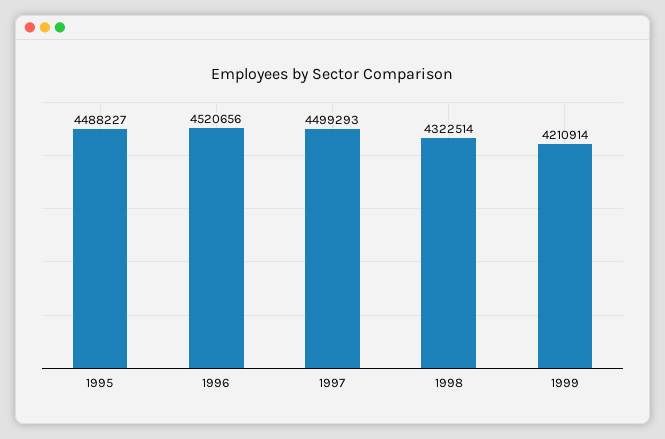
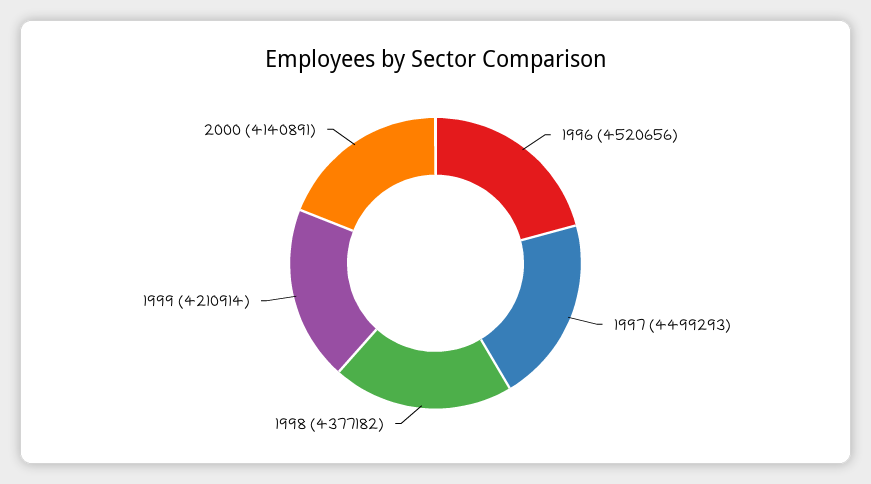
1995: 4488227 -> none
1998: 4322514 -> 4377182
2000: none -> 4140891

